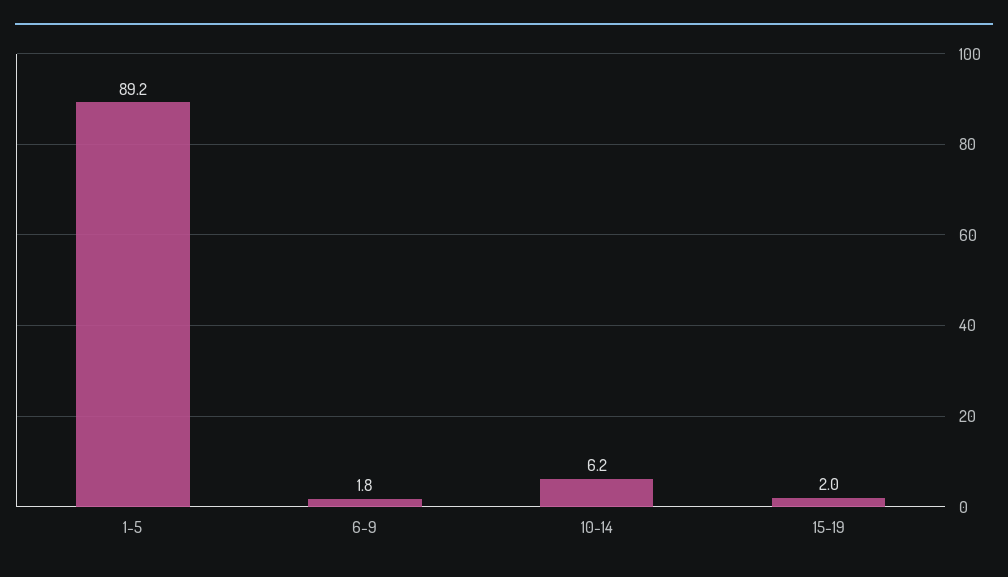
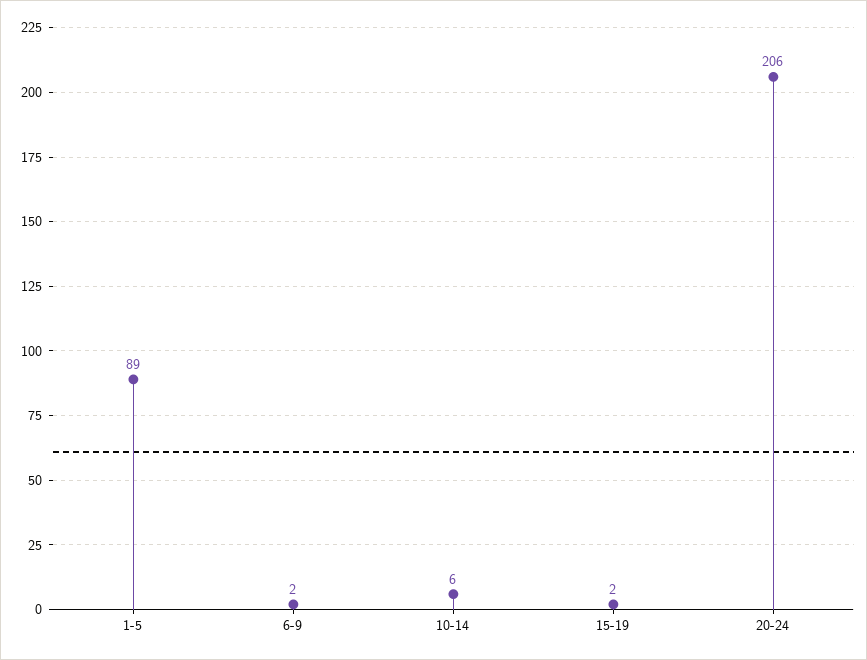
20-24: none -> 206

